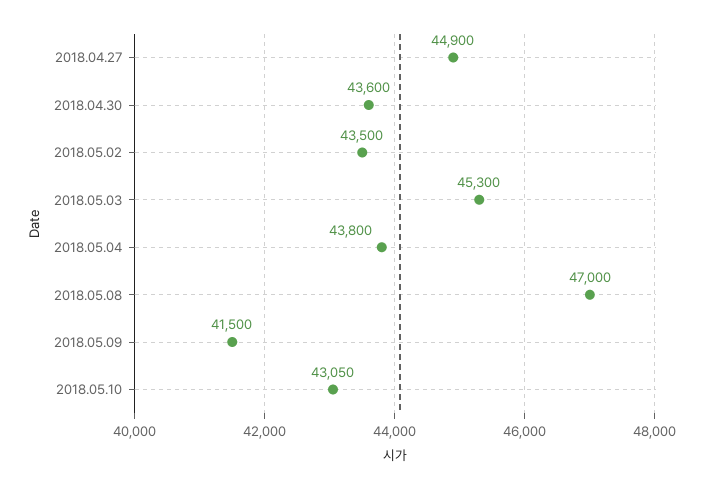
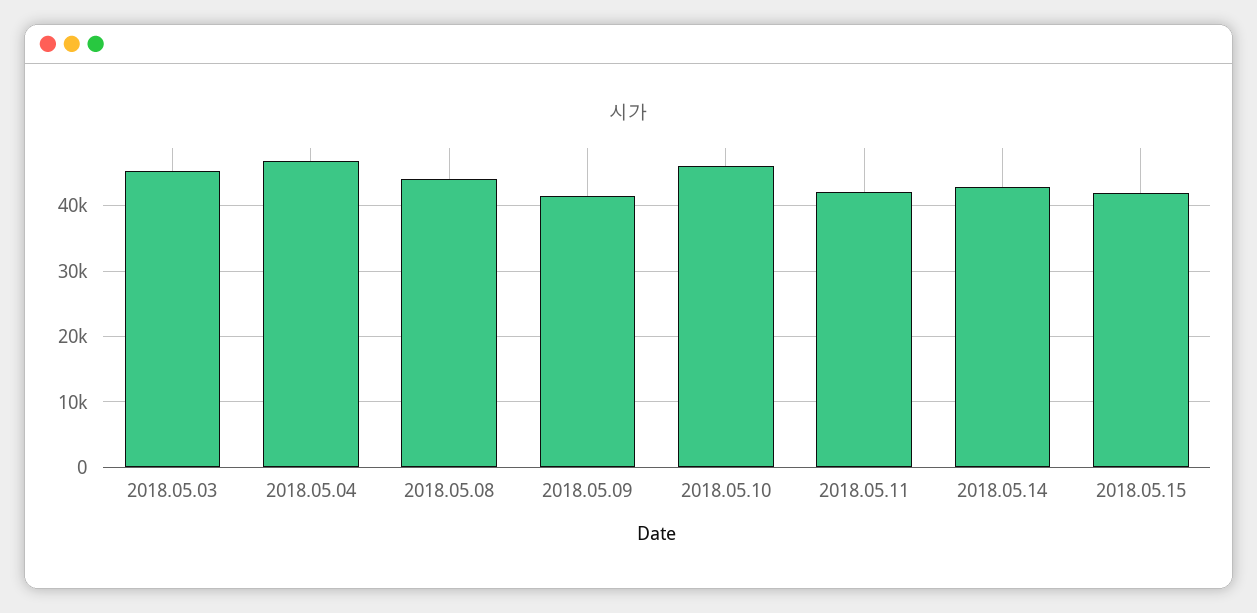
2018.04.27: 44900 -> none
2018.04.30: 43600 -> none
2018.05.02: 43500 -> none
2018.05.04: 43800 -> 47000
2018.05.08: 47000 -> 44000
2018.05.10: 43050 -> 46000
2018.05.11: none -> 42000
2018.05.14: none -> 43000
2018.05.15: none -> 42000

